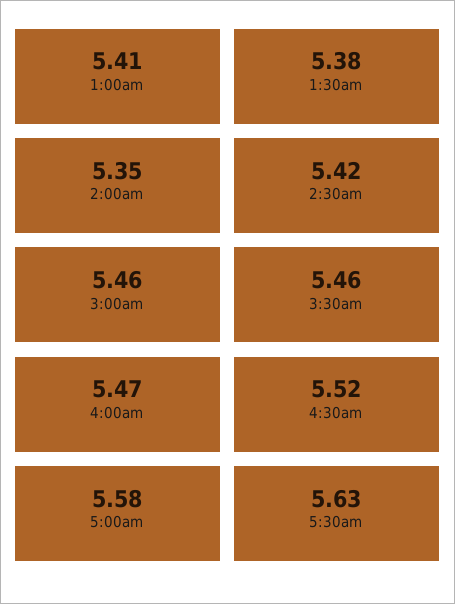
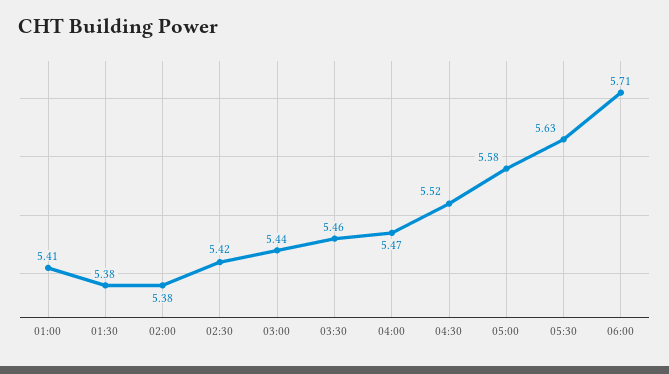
2:00am: 5.35 -> 5.38
3:00am: 5.46 -> 5.44
06:00: none -> 5.71

